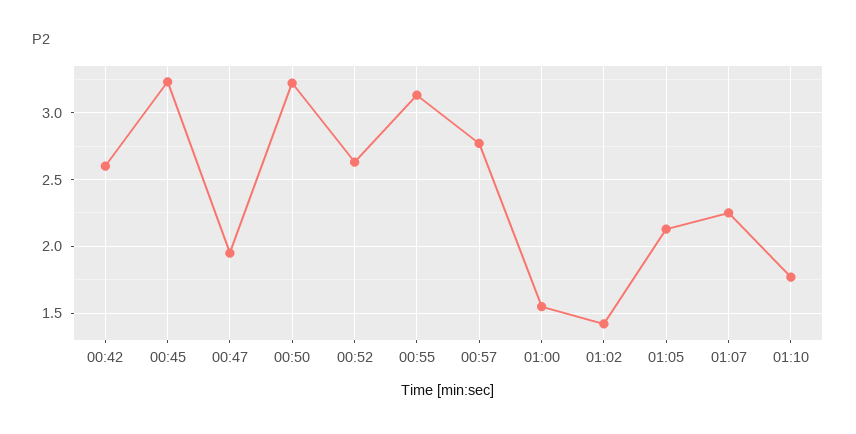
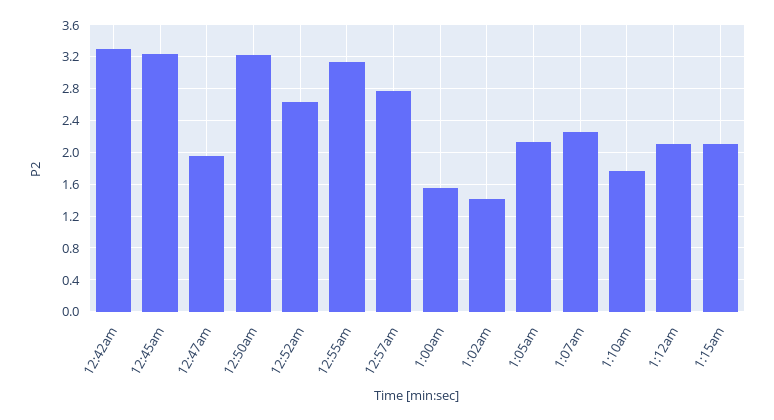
00:42: 2.6 -> 3.3
1:12am: none -> 2.1
1:15am: none -> 2.1

